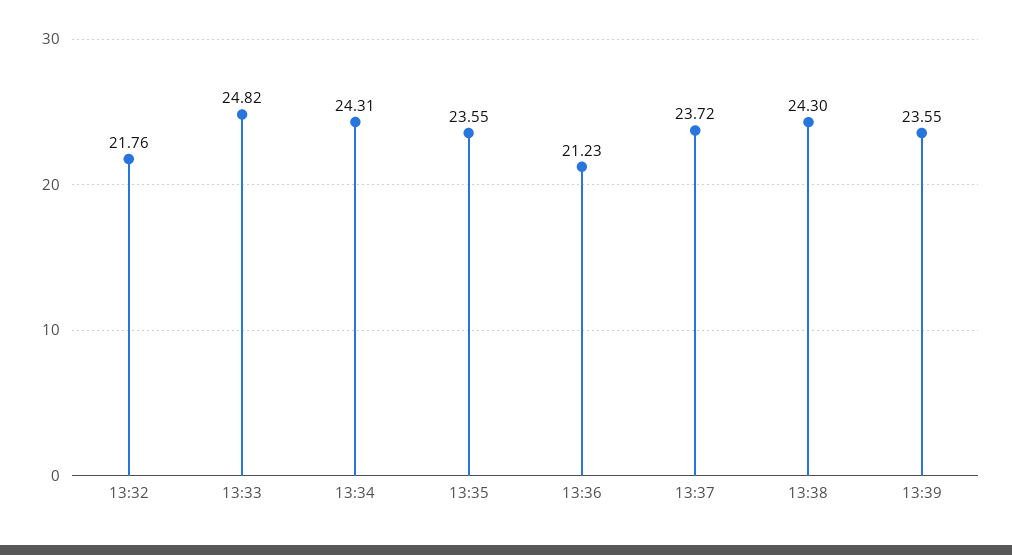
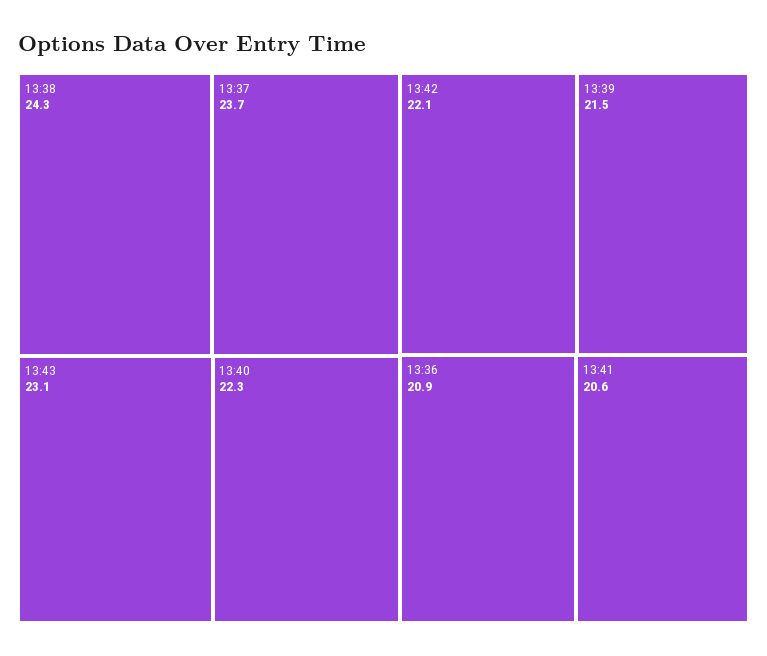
13:32: 21.76 -> none
13:33: 24.82 -> none
13:34: 24.31 -> none
13:35: 23.55 -> none
13:36: 21.23 -> 20.9
13:39: 23.55 -> 21.5
13:43: none -> 23.1
13:40: none -> 22.3
13:42: none -> 22.1
13:41: none -> 20.6

